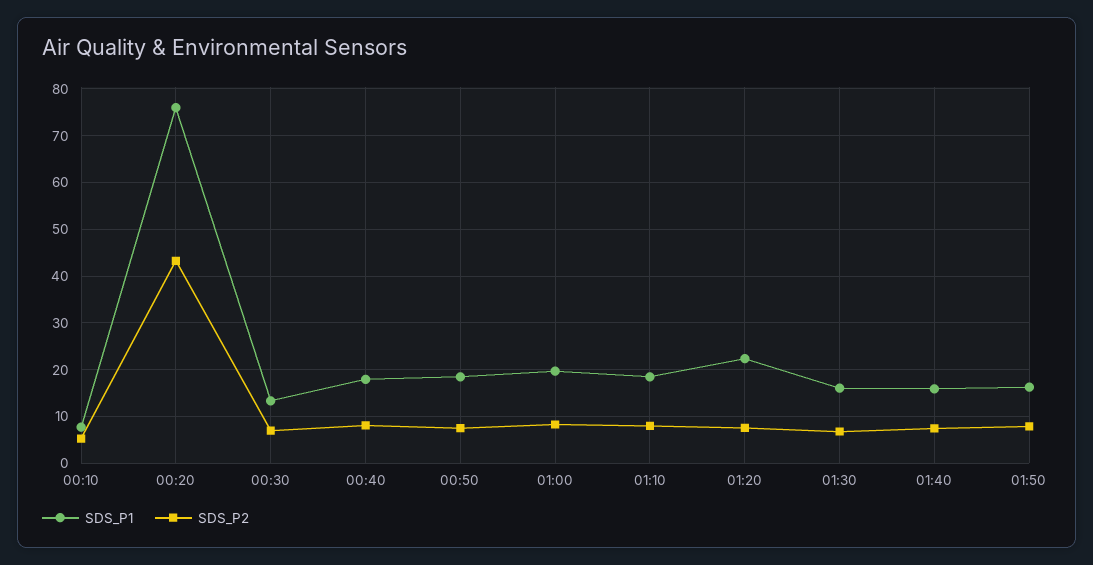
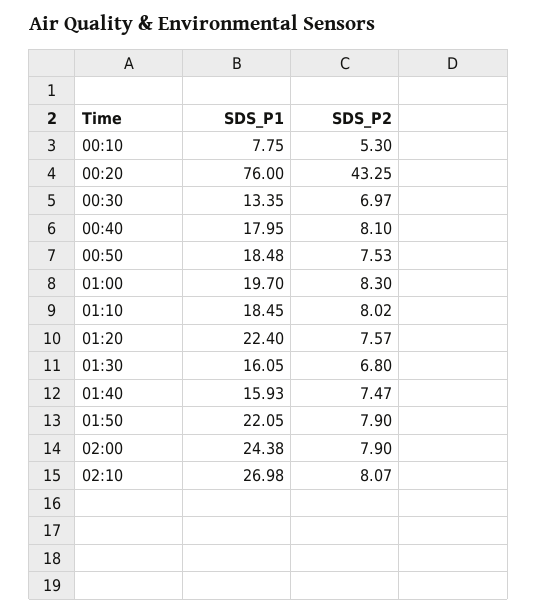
SDS_P1, 01:50: 16 -> 22.05
SDS_P1, 02:00: none -> 24.38
SDS_P2, 02:00: none -> 7.9
SDS_P1, 02:10: none -> 26.98
SDS_P2, 02:10: none -> 8.07

